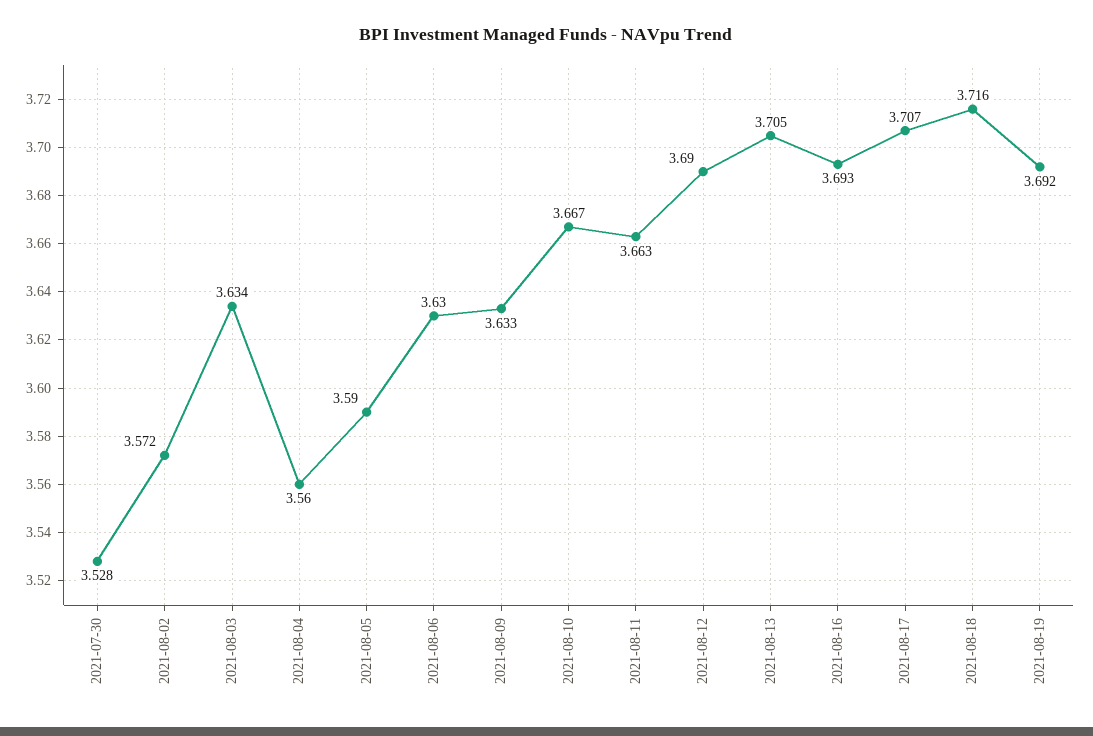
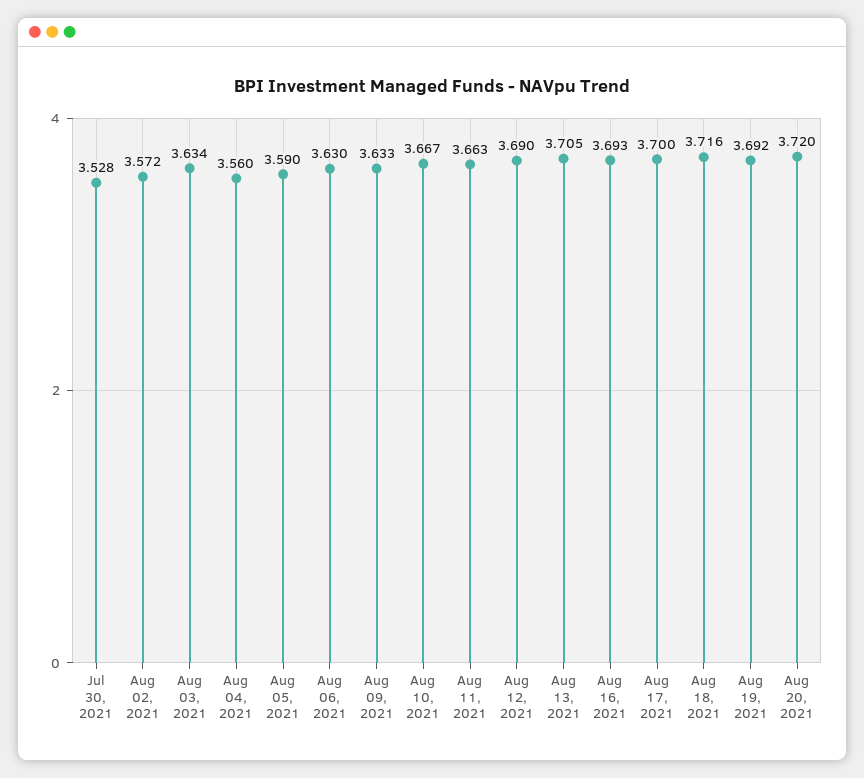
2021-08-17: 3.707 -> 3.7
Aug 20, 2021: none -> 3.72

